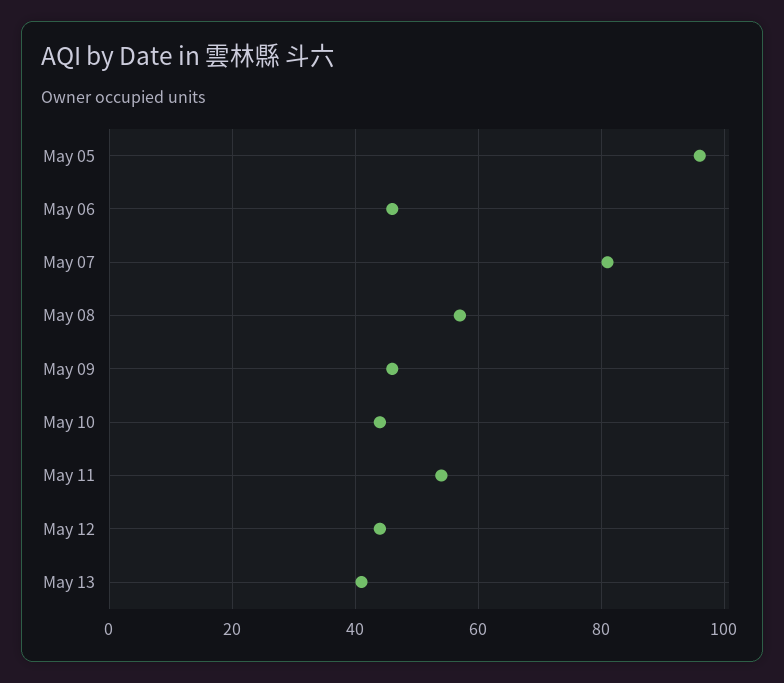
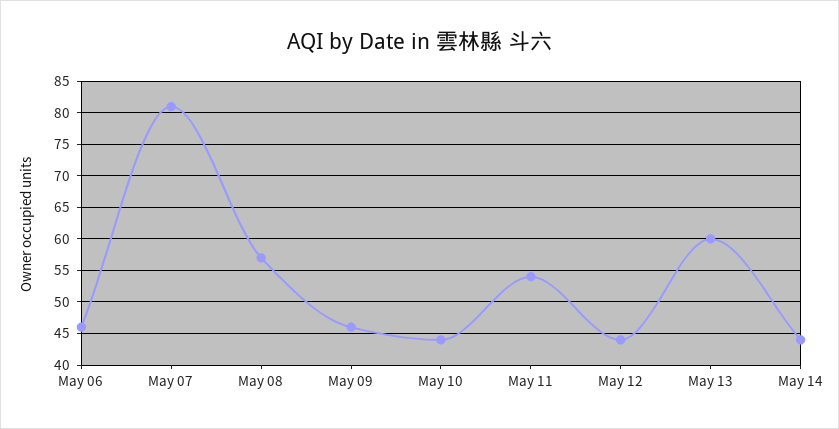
May 05: 95 -> none
May 13: 40 -> 60
May 14: none -> 44

